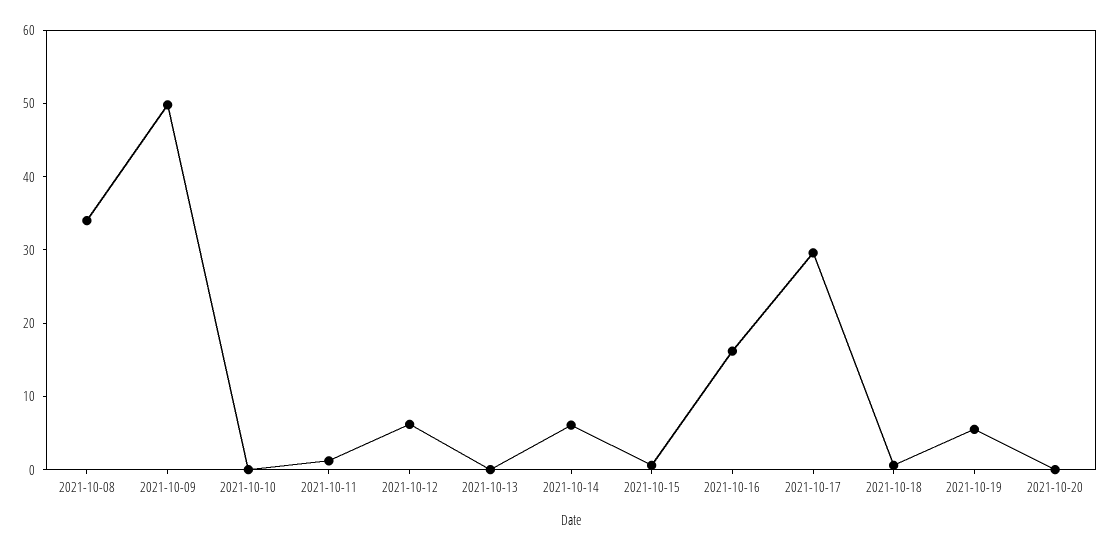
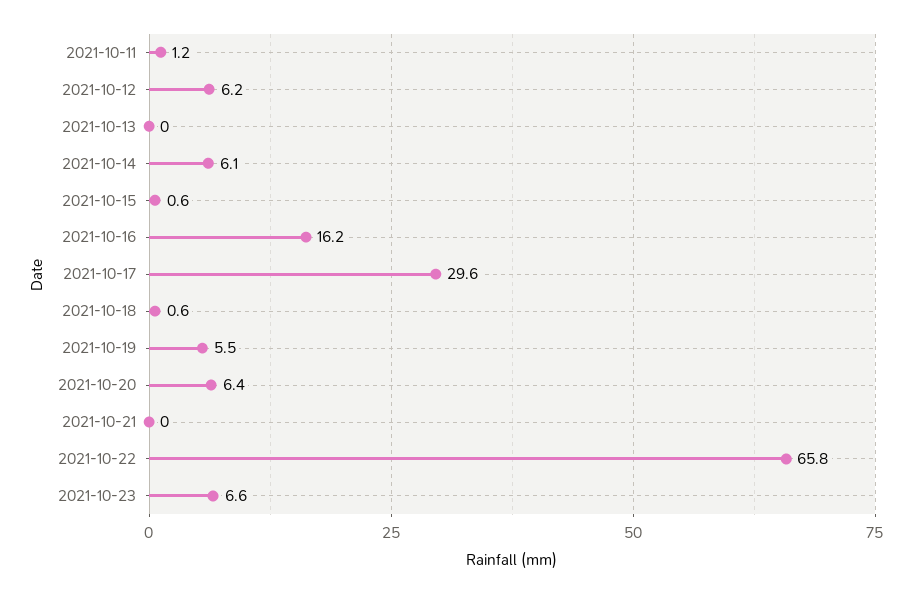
2021-10-08: 34 -> none
2021-10-09: 50 -> none
2021-10-10: 0 -> none
2021-10-20: 0 -> 6.4
2021-10-21: none -> 0
2021-10-22: none -> 65.8
2021-10-23: none -> 6.6

